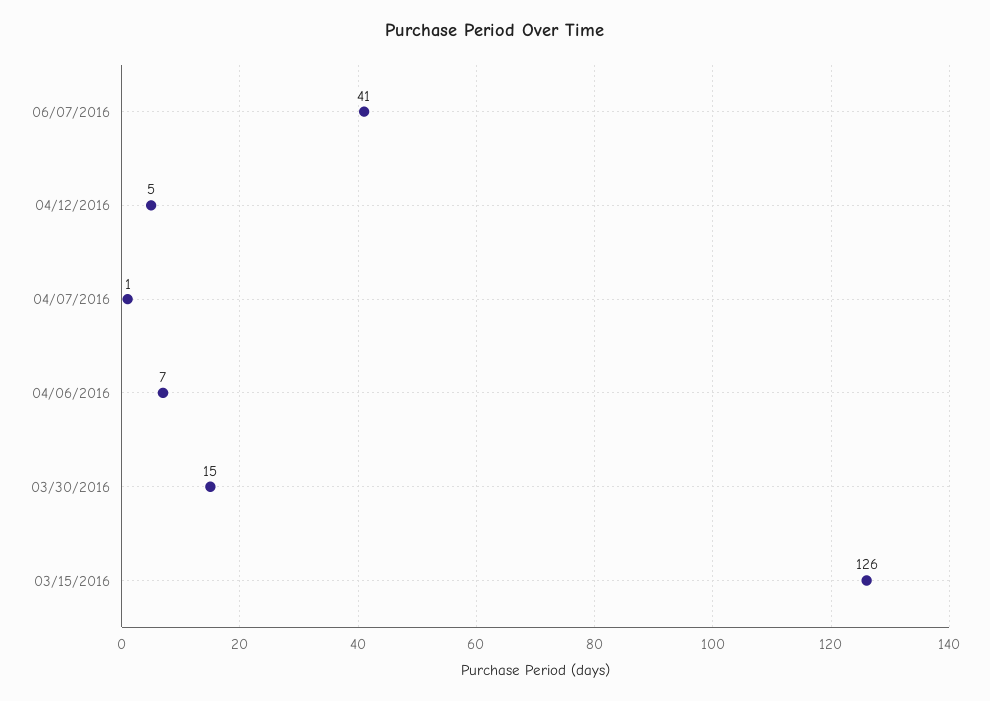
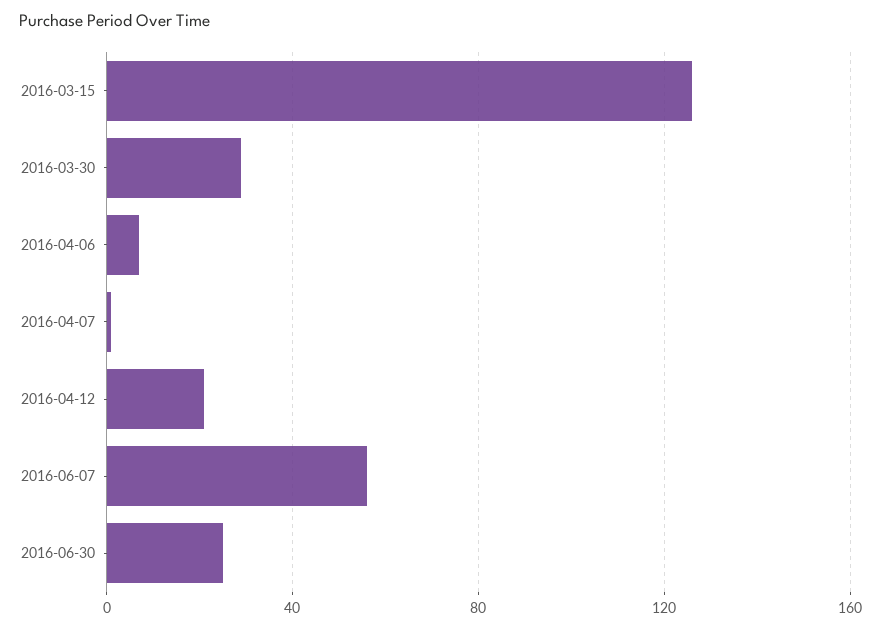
06/07/2016: 41 -> 55
04/12/2016: 5 -> 20
03/30/2016: 15 -> 30
2016-06-30: none -> 25

